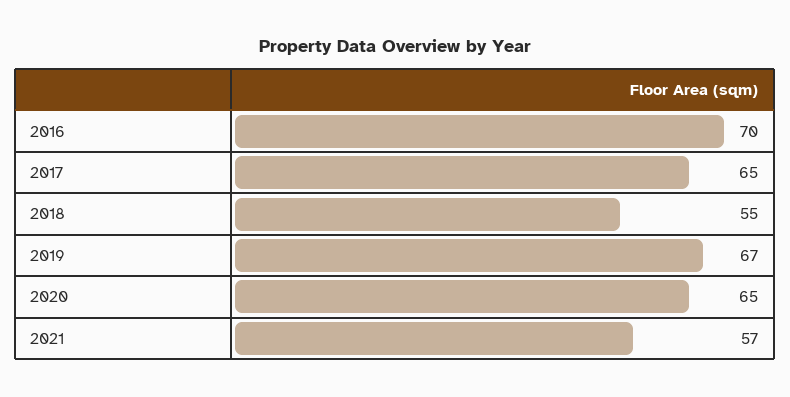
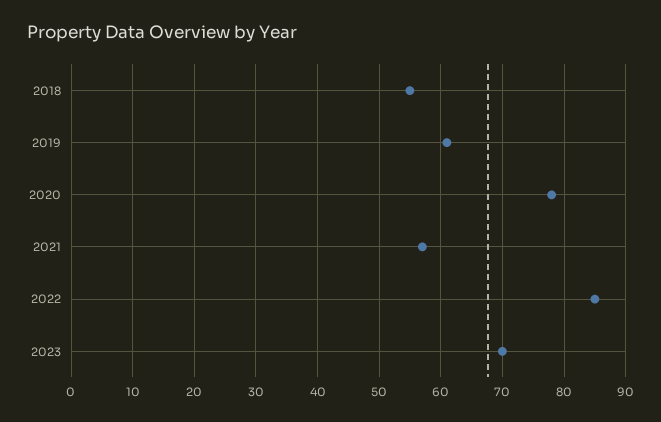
2016: 70 -> none
2017: 65 -> none
2019: 67 -> 61
2020: 65 -> 78
2022: none -> 85
2023: none -> 70

